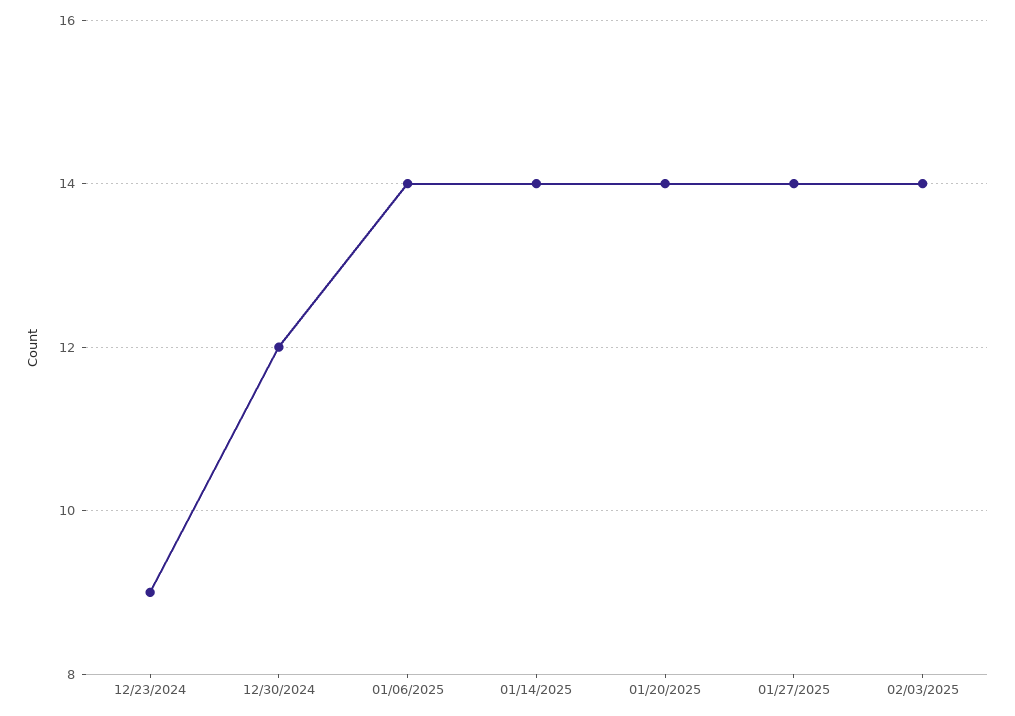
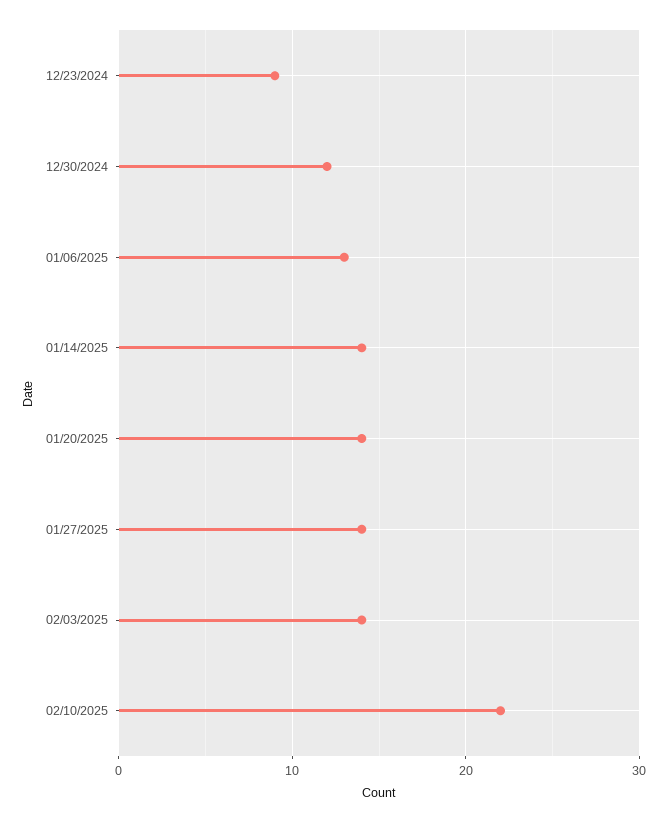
01/06/2025: 14 -> 13
02/10/2025: none -> 22

